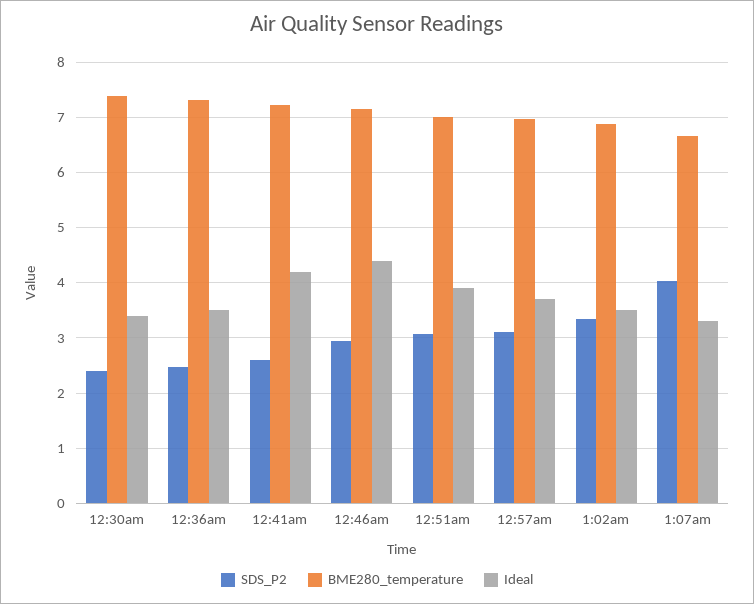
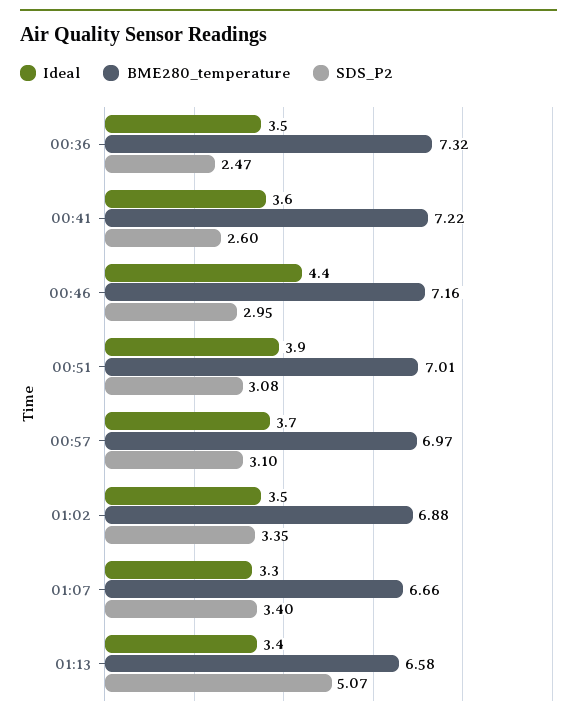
SDS_P2, 12:30am: 2.4 -> none
BME280_temperature, 12:30am: 7.4 -> none
Ideal, 12:30am: 3.4 -> none
Ideal, 12:41am: 4.2 -> 3.6
SDS_P2, 1:07am: 4 -> 3.4
Ideal, 01:13: none -> 3.4
BME280_temperature, 01:13: none -> 6.58
SDS_P2, 01:13: none -> 5.07

